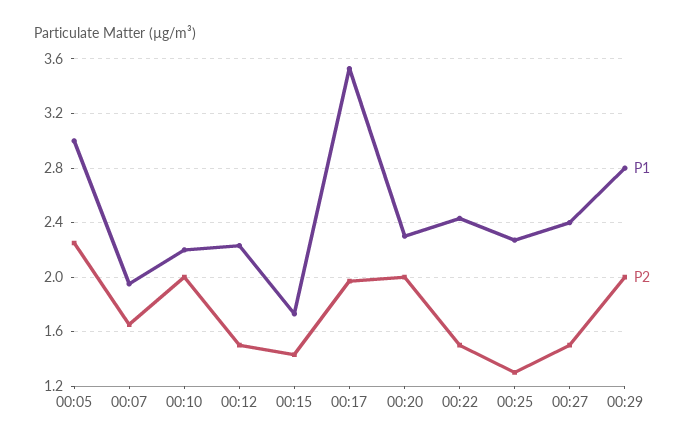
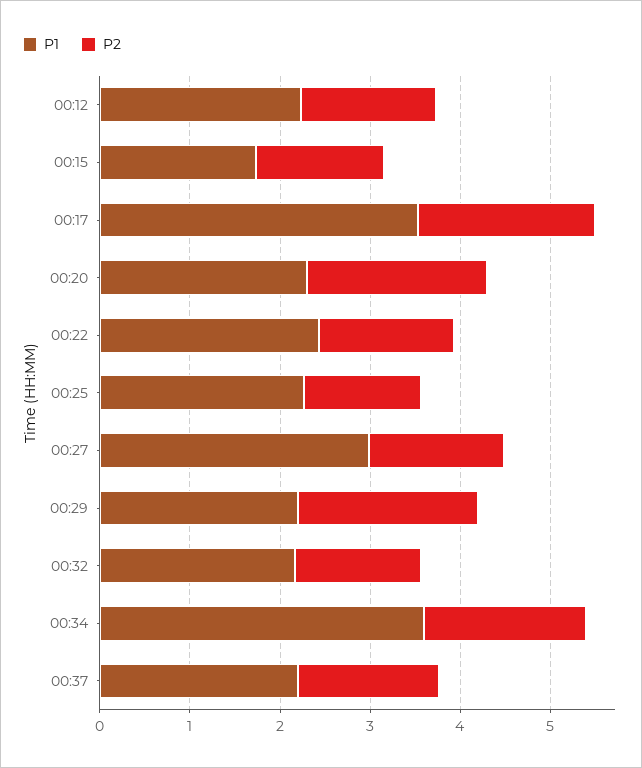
P1, 00:05: 3 -> none
P2, 00:05: 2.25 -> none
P1, 00:07: 1.95 -> none
P2, 00:07: 1.65 -> none
P1, 00:10: 2.2 -> none
P2, 00:10: 2 -> none
P1, 00:27: 2.4 -> 3
P1, 00:29: 2.8 -> 2.2
P1, 00:32: none -> 2.2
P2, 00:32: none -> 1.4
P1, 00:34: none -> 3.6
P2, 00:34: none -> 1.8
P1, 00:37: none -> 2.2
P2, 00:37: none -> 1.6

